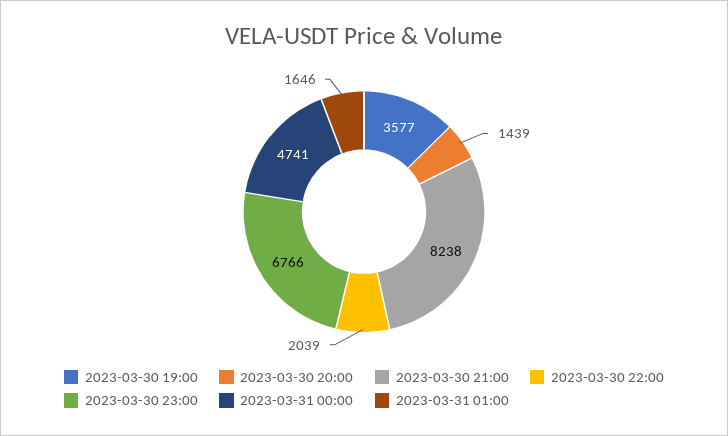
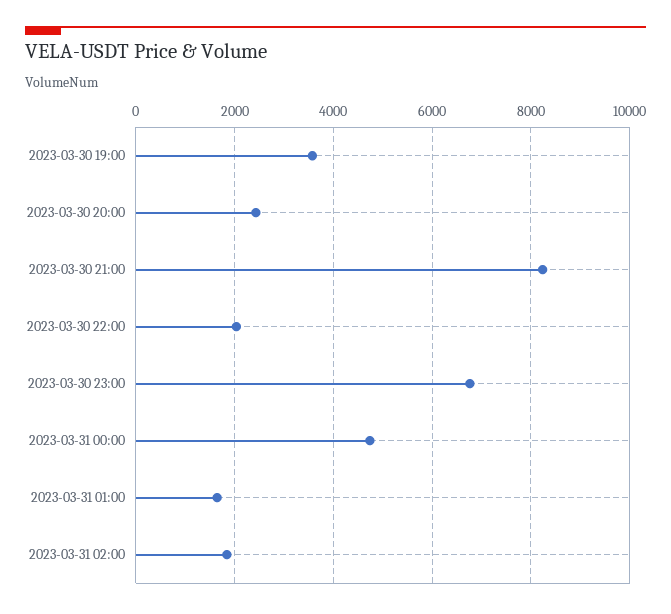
2023-03-30 20:00: 1439 -> 2400
2023-03-31 02:00: none -> 1800

